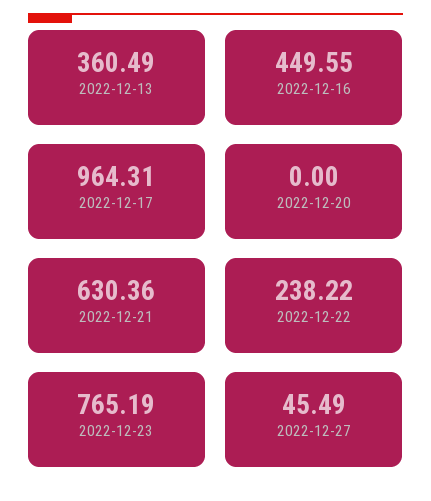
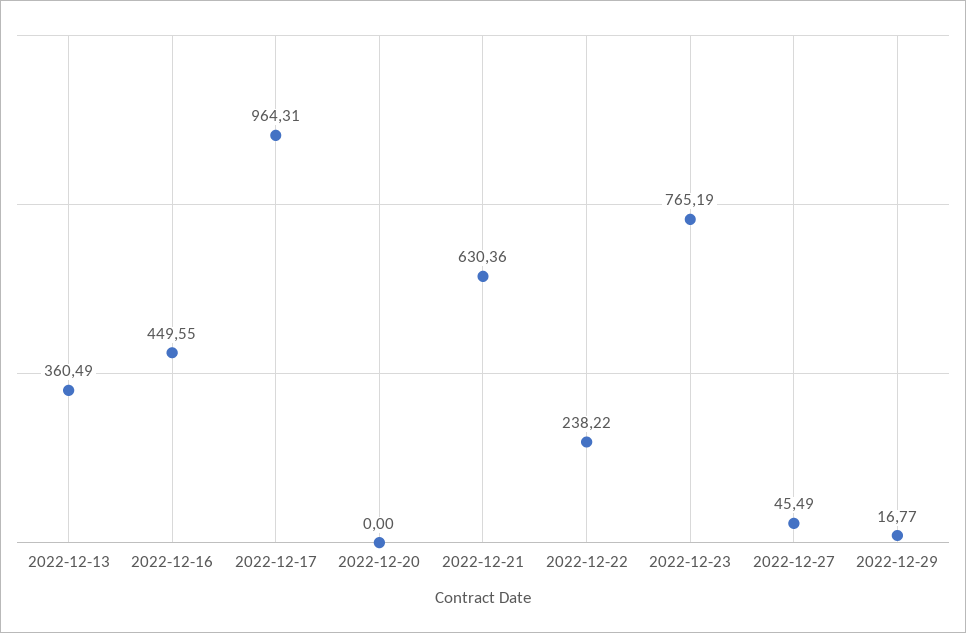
2022-12-29: none -> 16.77

